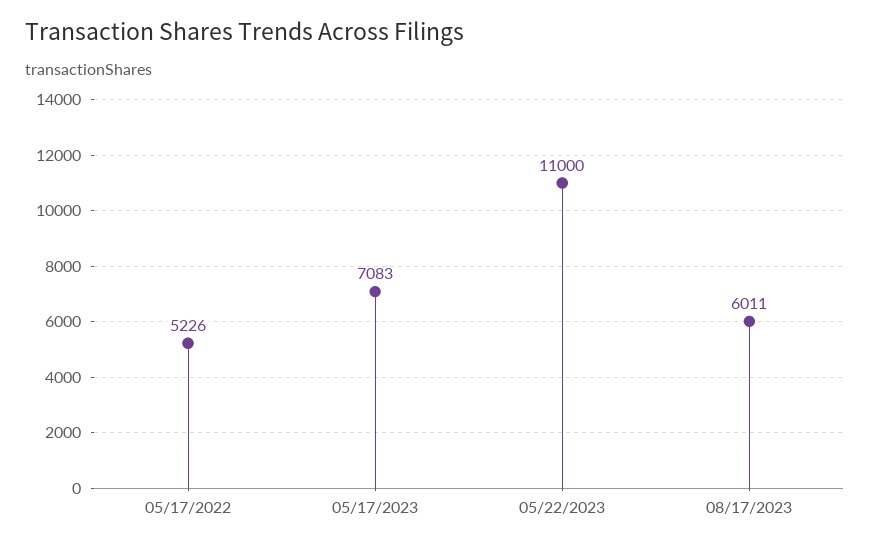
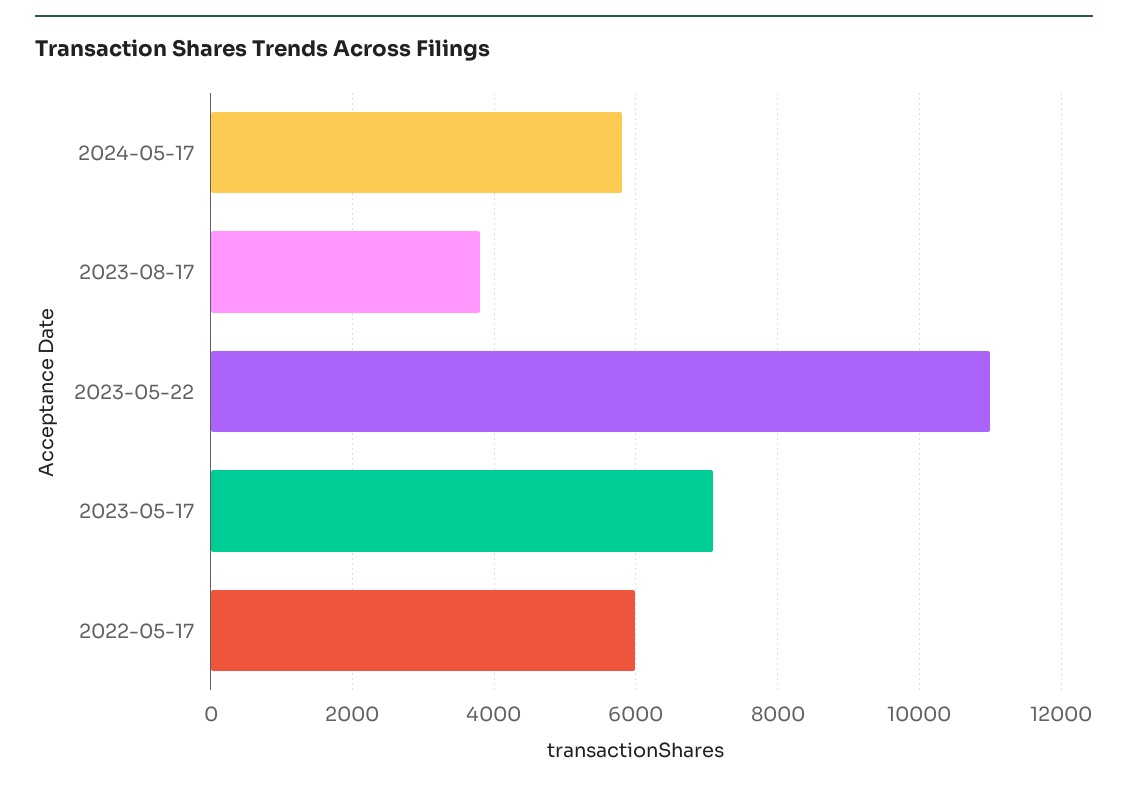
05/17/2022: 5226 -> 6000
08/17/2023: 6011 -> 3800
2024-05-17: none -> 5800

